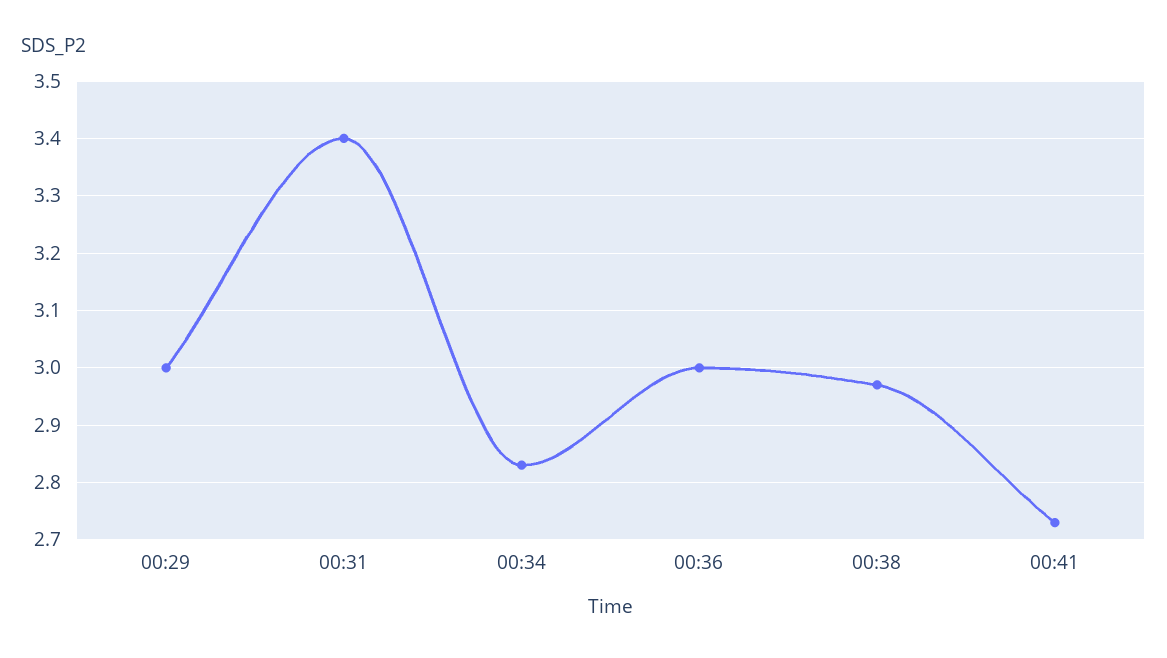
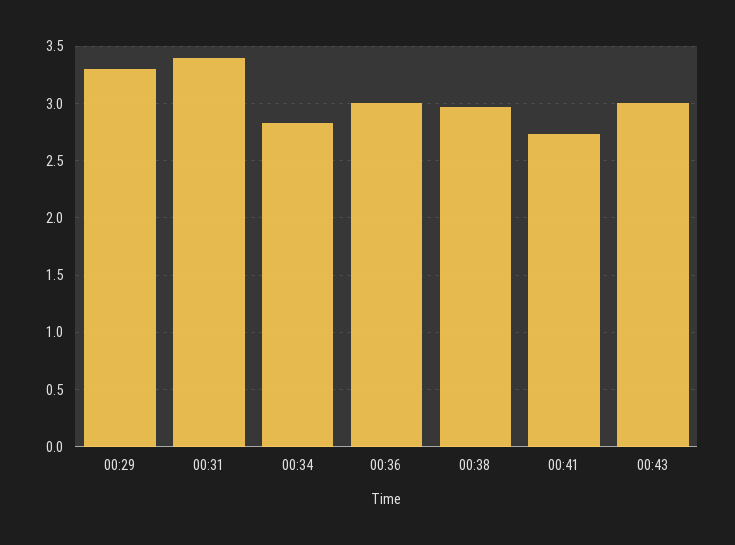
00:29: 3 -> 3.3
00:43: none -> 3

